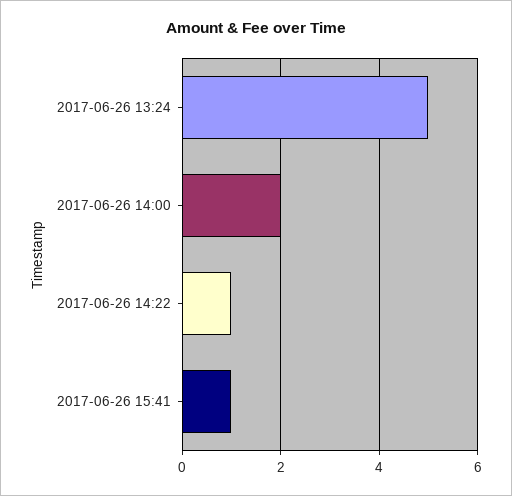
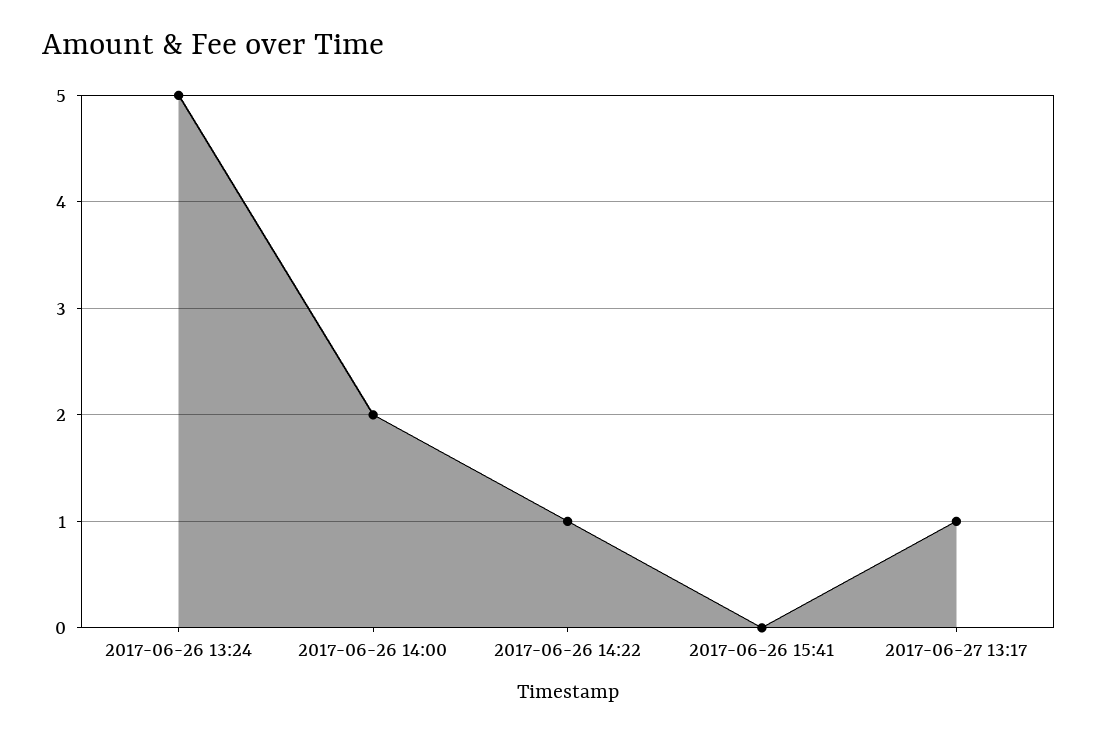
2017-06-26 15:41: 1 -> 0
2017-06-27 13:17: none -> 1

